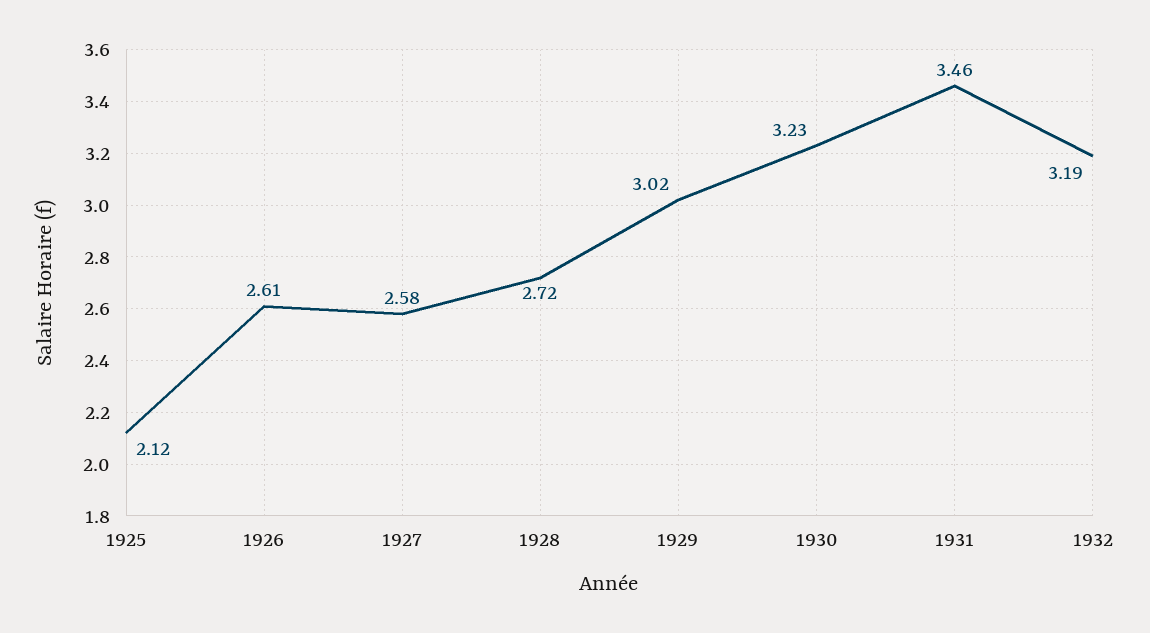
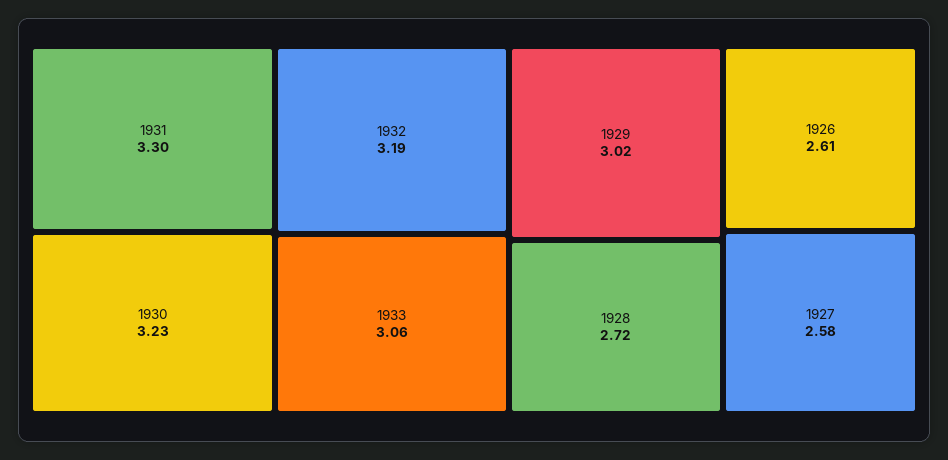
1925: 2.12 -> none
1931: 3.46 -> 3.3
1933: none -> 3.06

